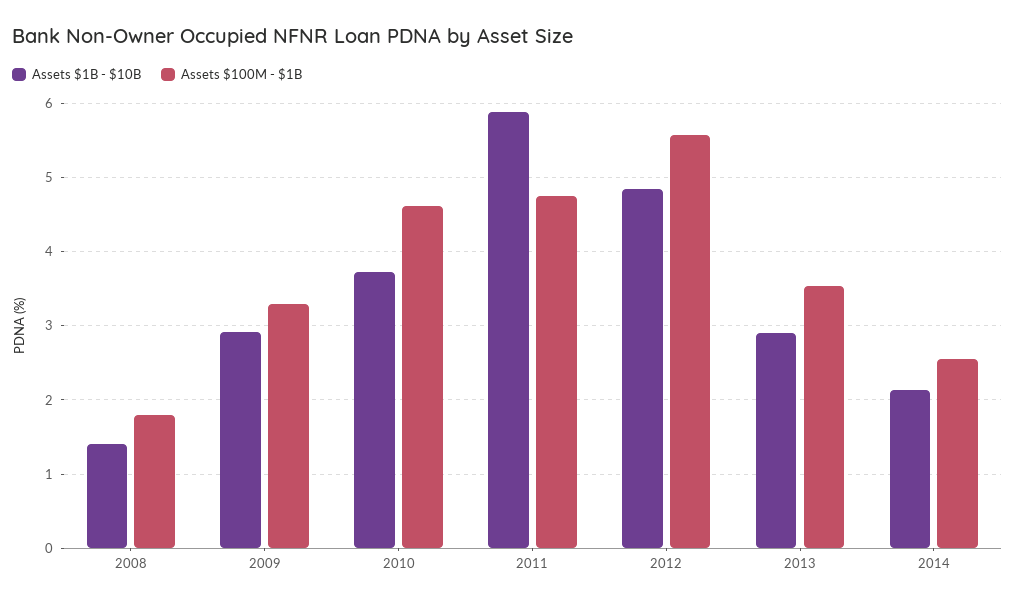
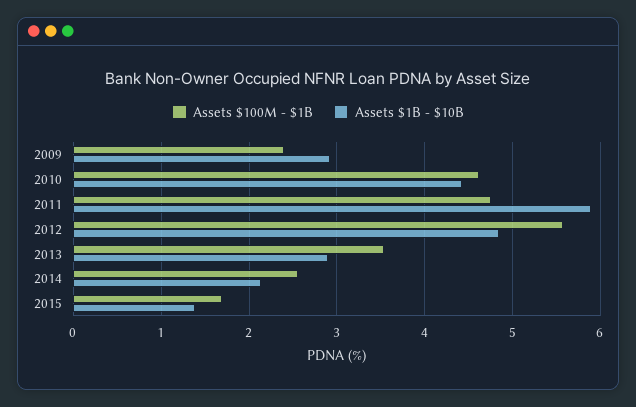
Assets $1B - $10B, 2008: 1.4 -> none
Assets $100M - $1B, 2008: 1.8 -> none
Assets $100M - $1B, 2009: 3.3 -> 2.4
Assets $1B - $10B, 2010: 3.7 -> 4.4
Assets $100M - $1B, 2015: none -> 1.7
Assets $1B - $10B, 2015: none -> 1.4

